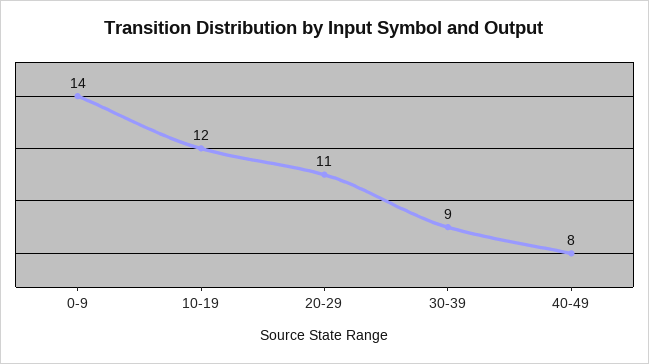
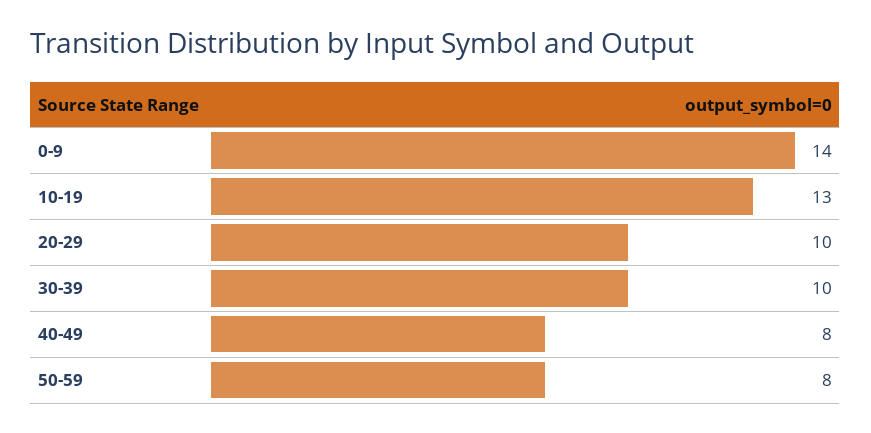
10-19: 12 -> 13
20-29: 11 -> 10
30-39: 9 -> 10
50-59: none -> 8

